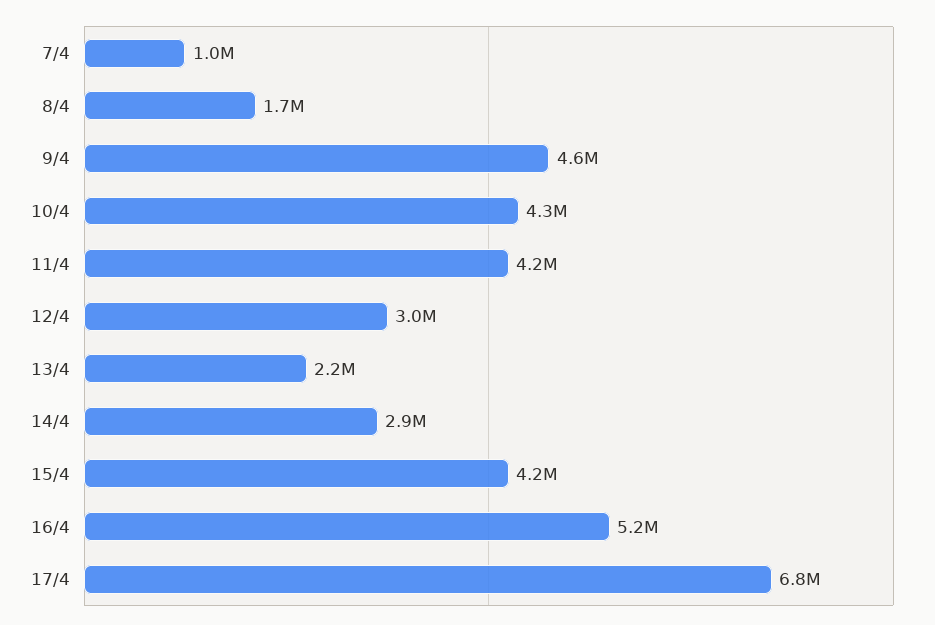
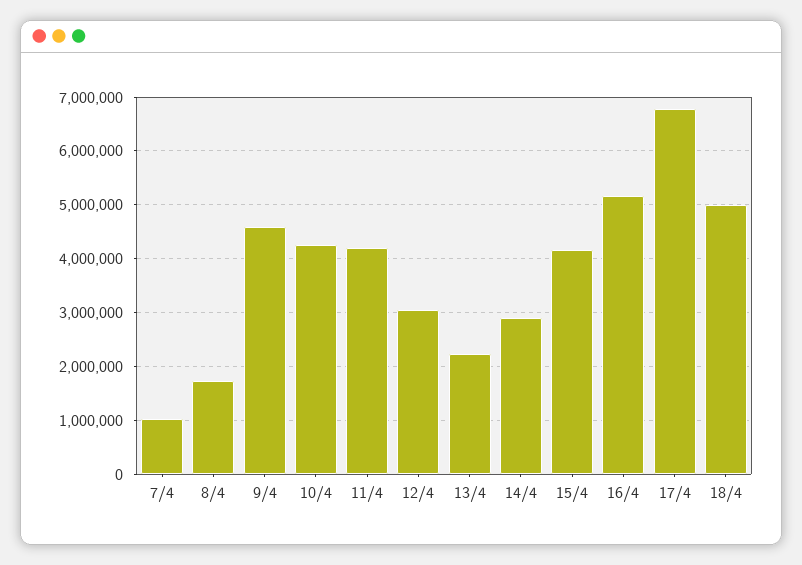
18/4: none -> 5000000

